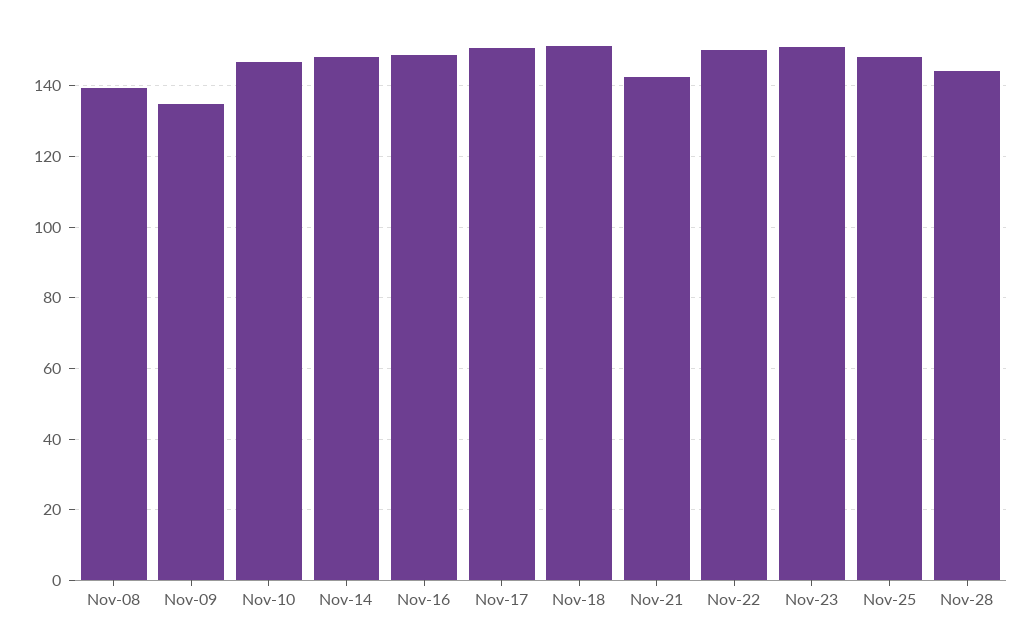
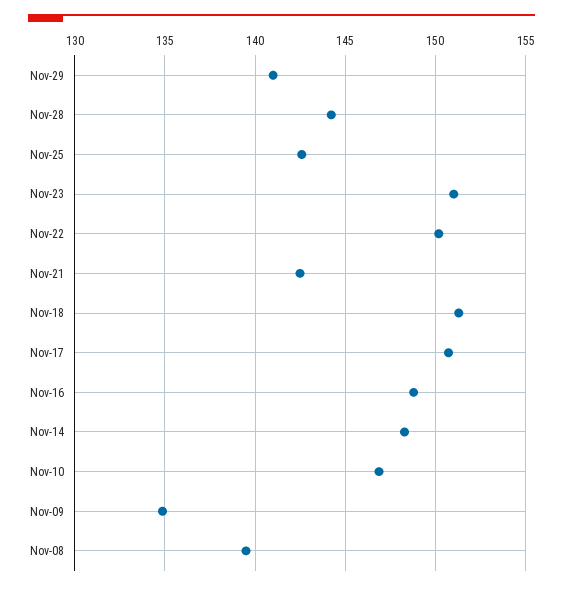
Nov-25: 148 -> 142.5
Nov-29: none -> 141

